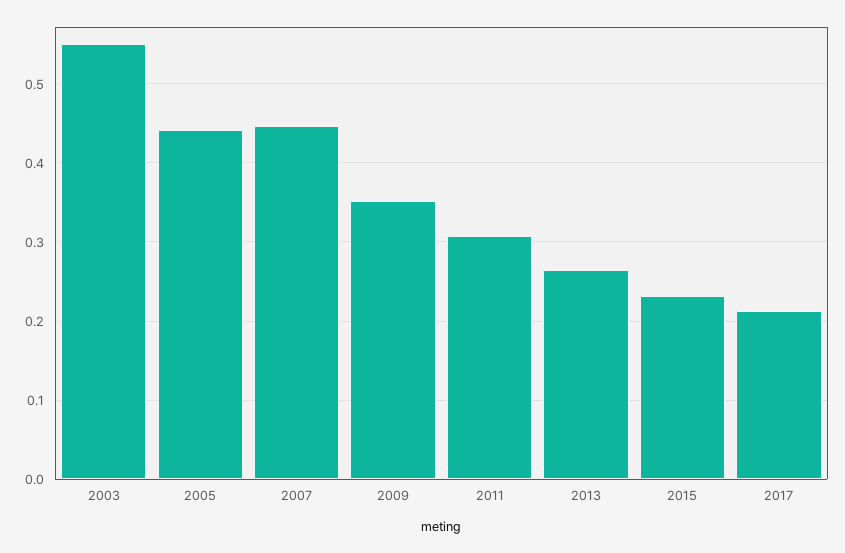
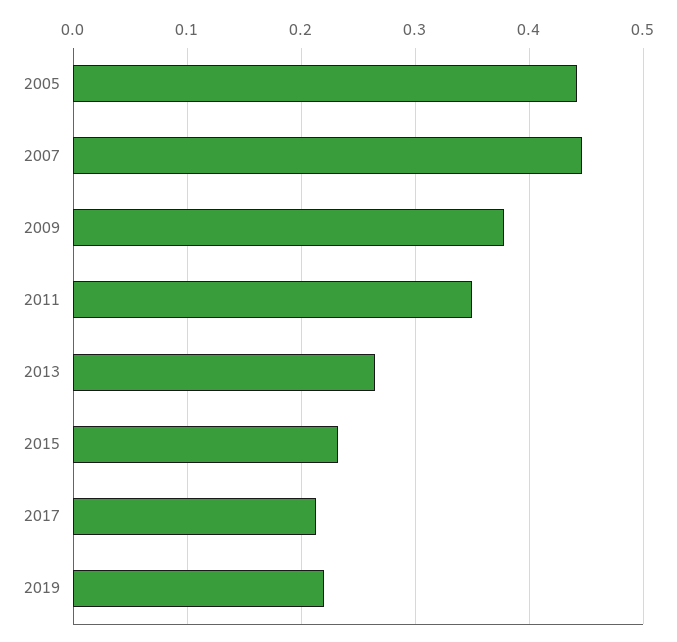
2003: 0.55 -> none
2009: 0.35 -> 0.38
2011: 0.31 -> 0.35
2019: none -> 0.22

